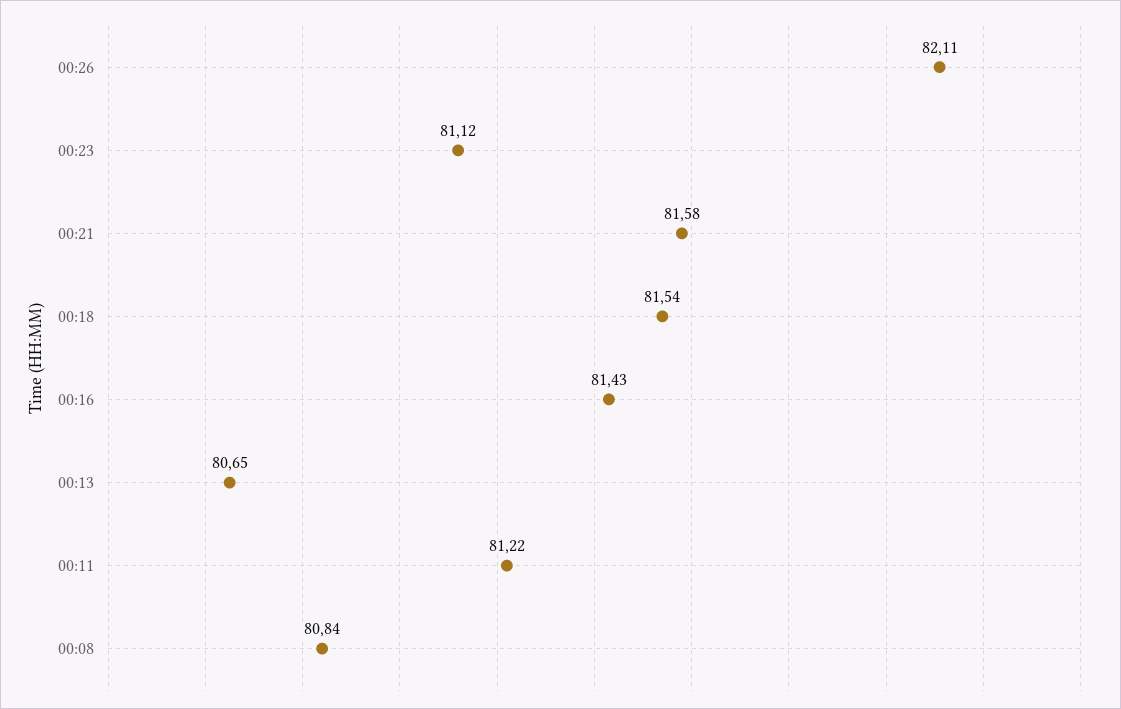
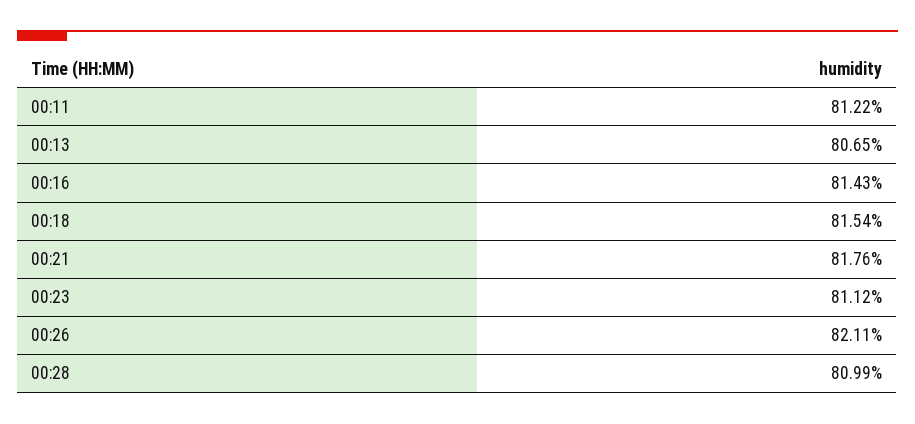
00:21: 81.58 -> 81.76
00:08: 80.84 -> none
00:28: none -> 80.99

